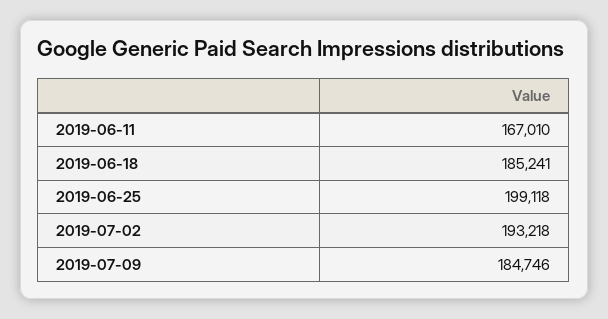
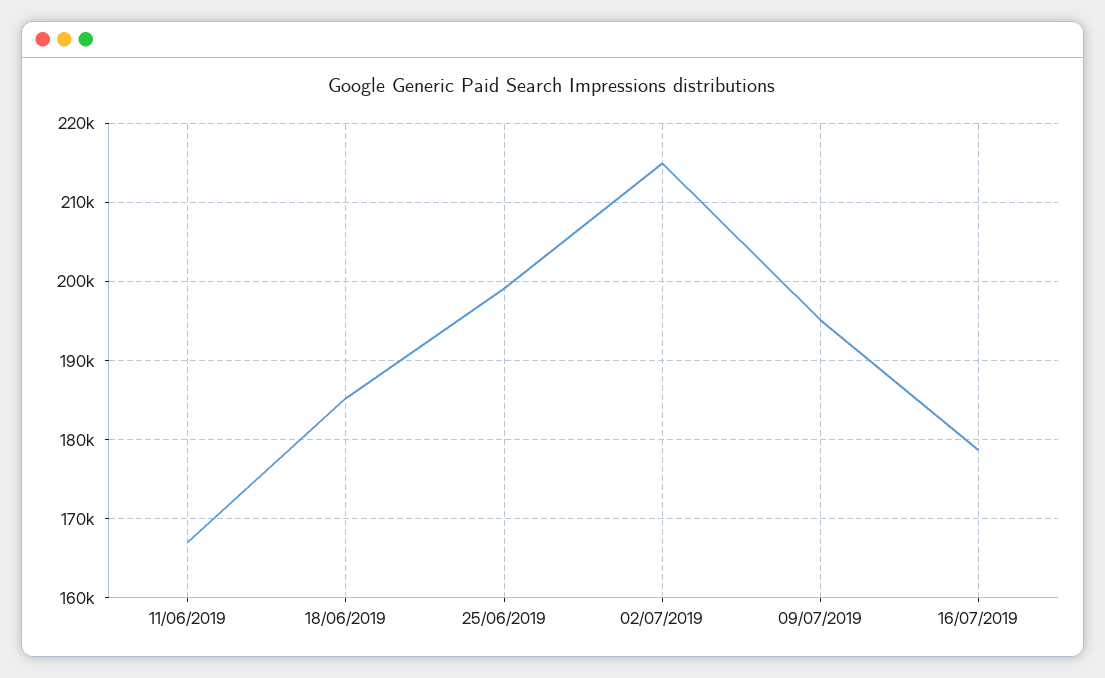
2019-07-02: 193218 -> 215000
2019-07-09: 184746 -> 195000
16/07/2019: none -> 179000

